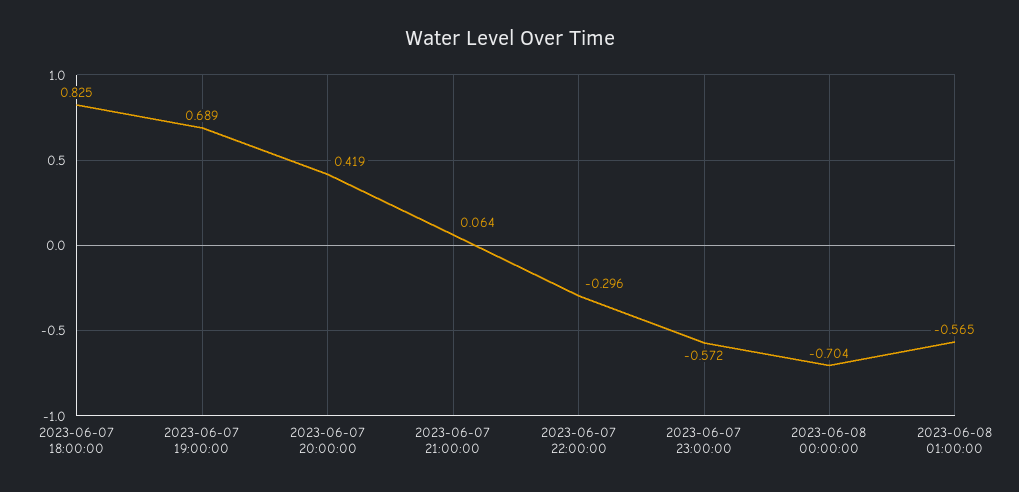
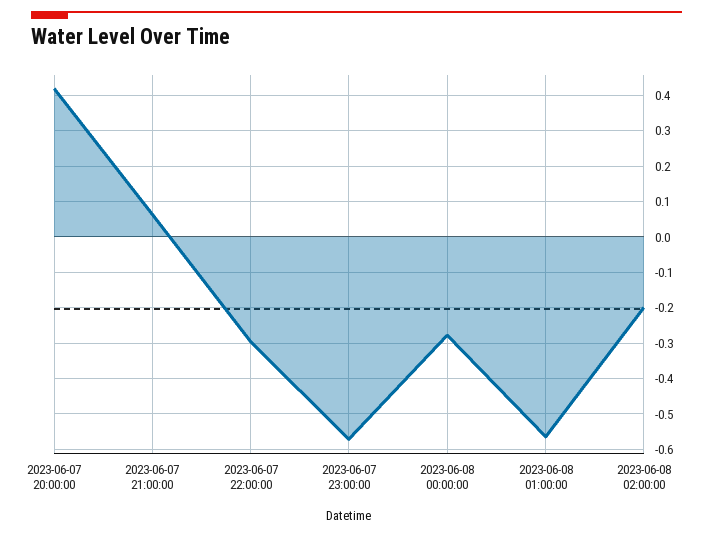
2023-06-07 18:00:00: 0.825 -> none
2023-06-07 19:00:00: 0.689 -> none
2023-06-08 00:00:00: -0.704 -> -0.28
2023-06-08 02:00:00: none -> -0.2

